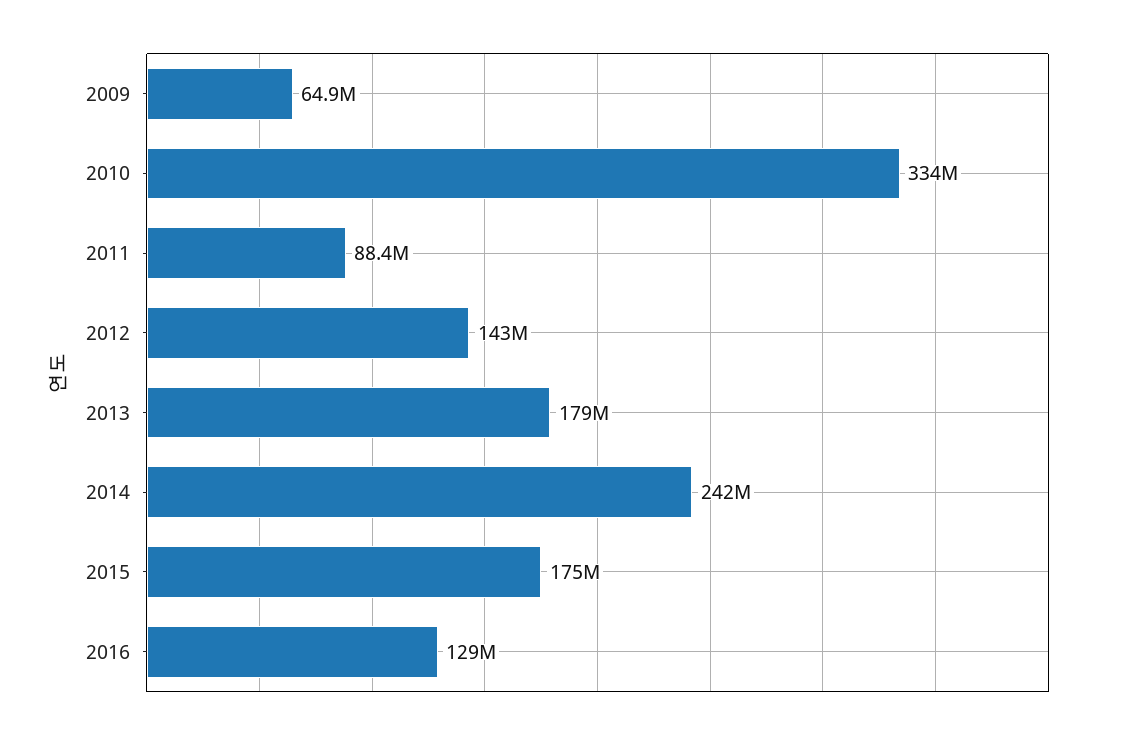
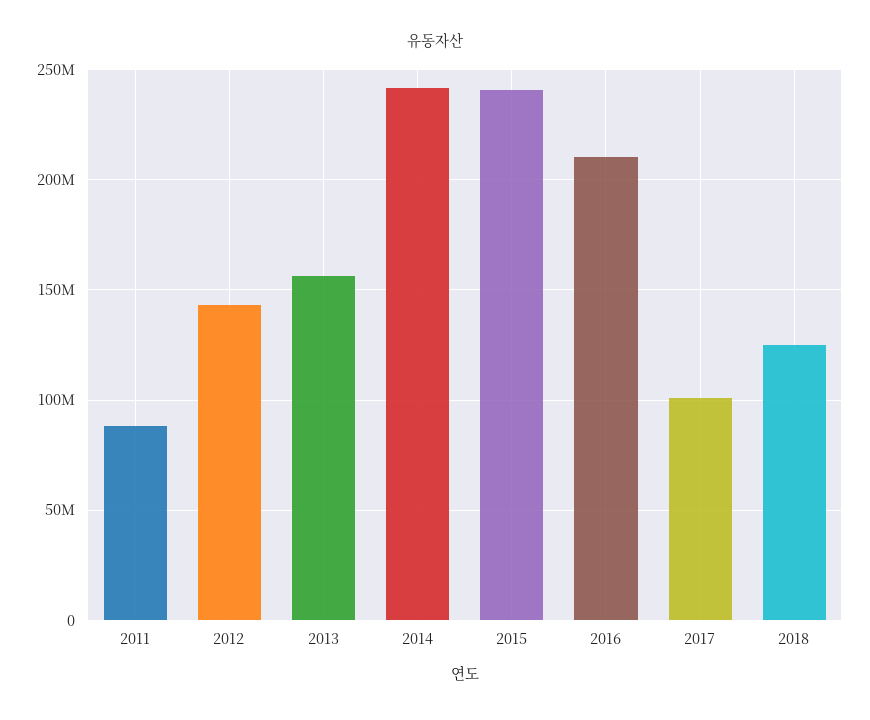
2009: 64900000 -> none
2010: 334000000 -> none
2013: 179000000 -> 155000000
2015: 175000000 -> 240000000
2016: 129000000 -> 210000000
2017: none -> 100000000
2018: none -> 125000000

